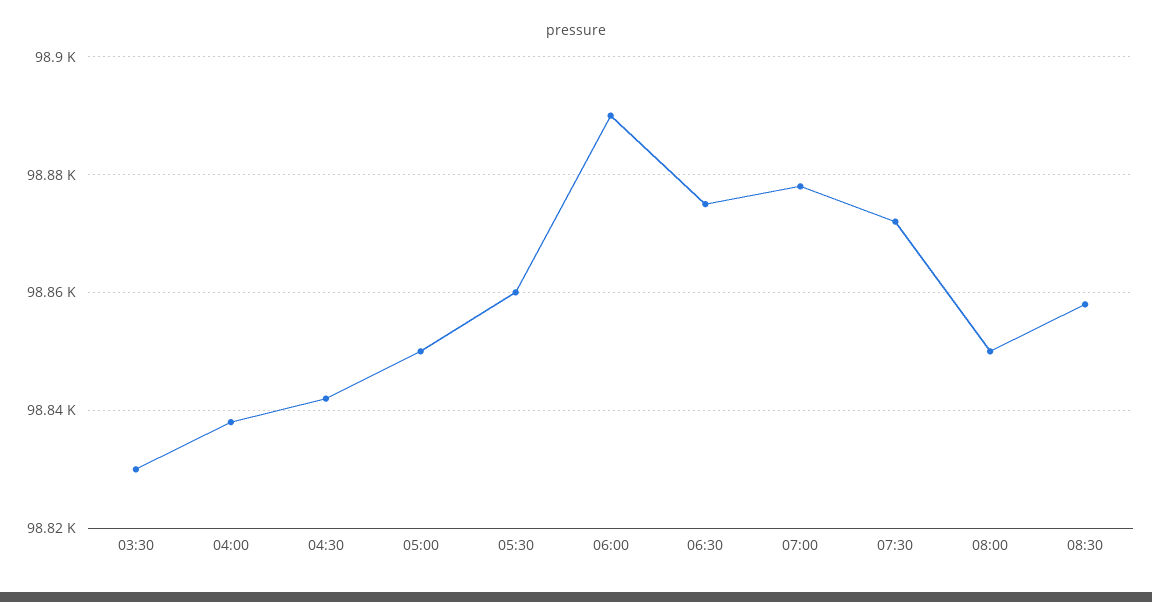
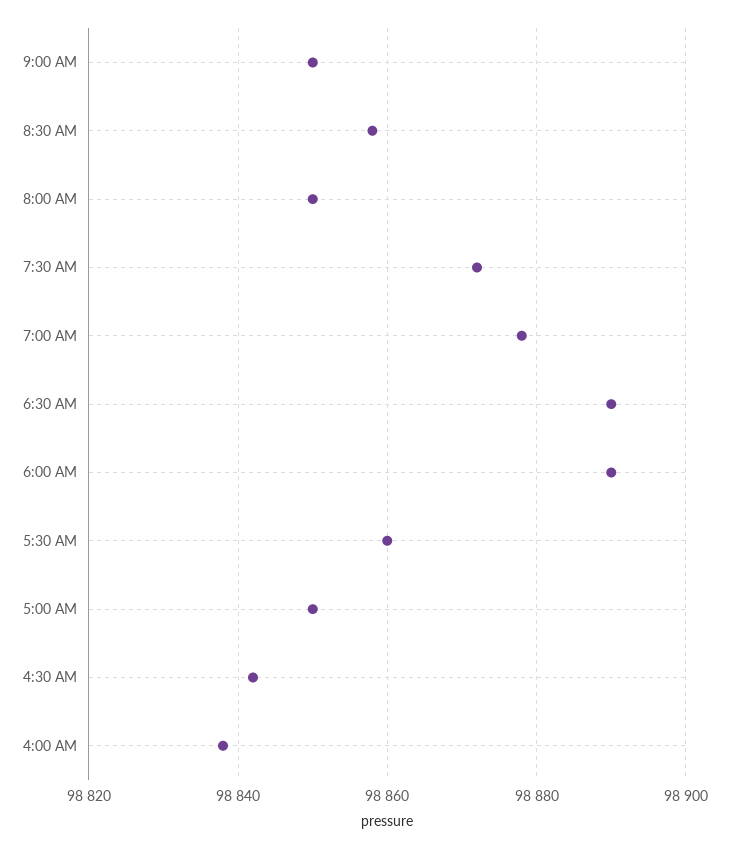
03:30: 98830 -> none
06:30: 98875 -> 98890
9:00 AM: none -> 98850

